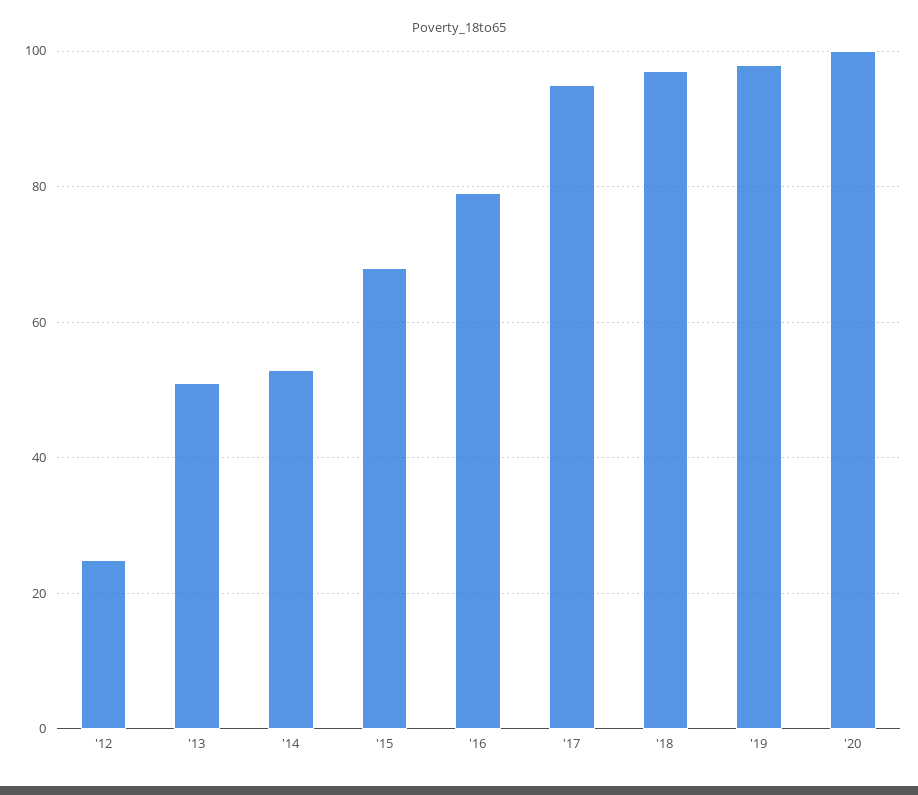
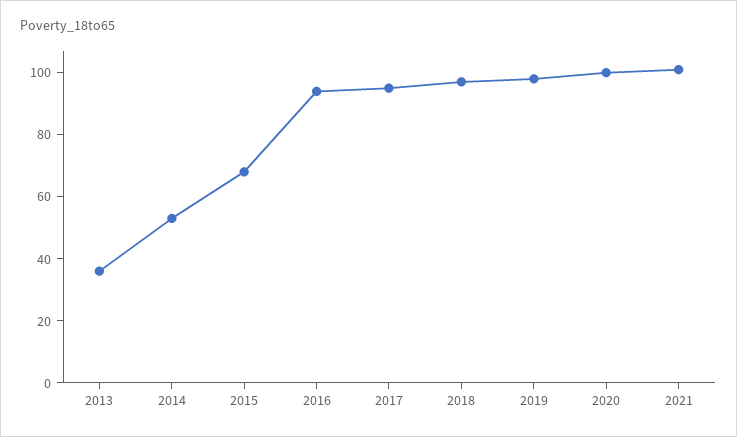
'12: 25 -> none
'13: 50 -> 35
'16: 80 -> 95
2021: none -> 100

